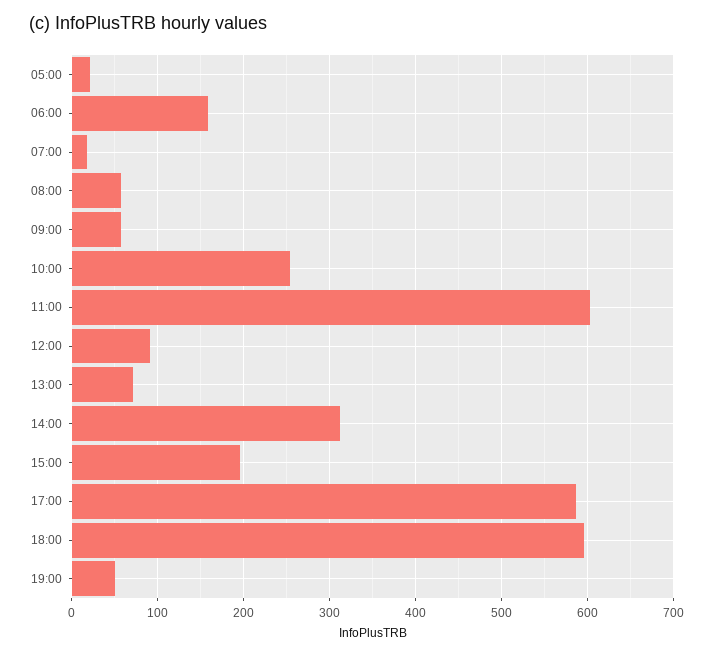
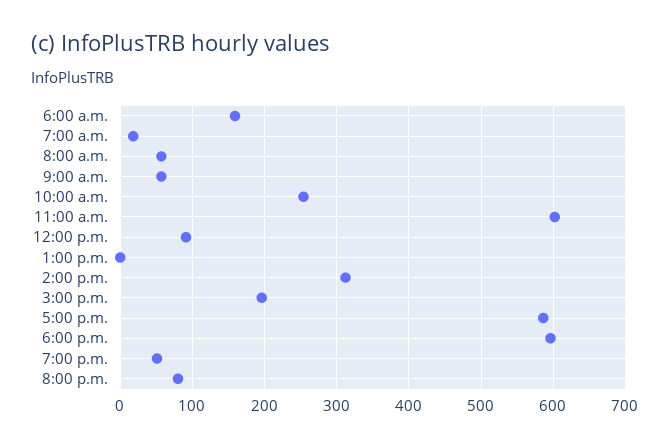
05:00: 20 -> none
13:00: 70 -> 0
8:00 p.m.: none -> 80

